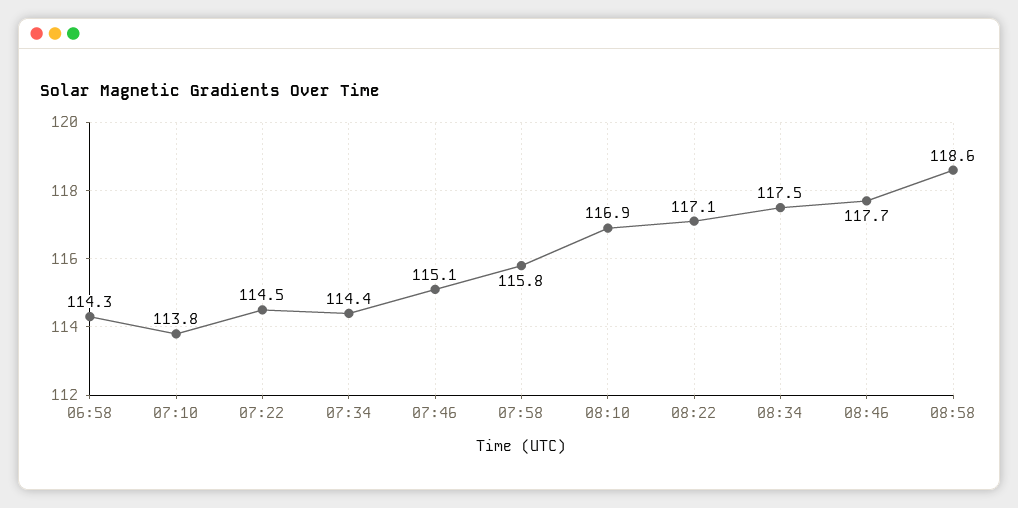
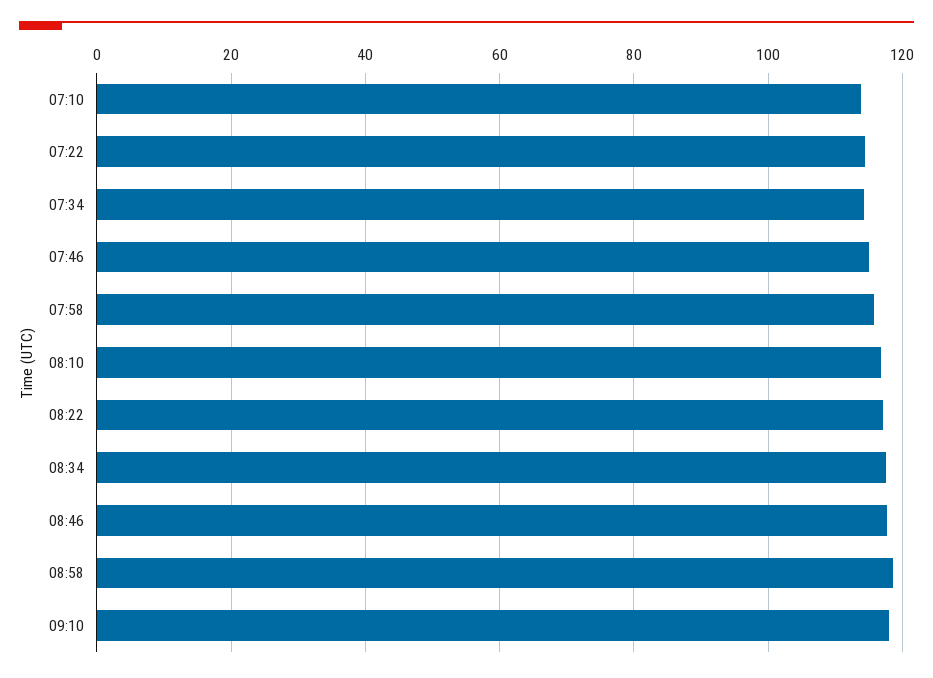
06:58: 114.3 -> none
09:10: none -> 118

